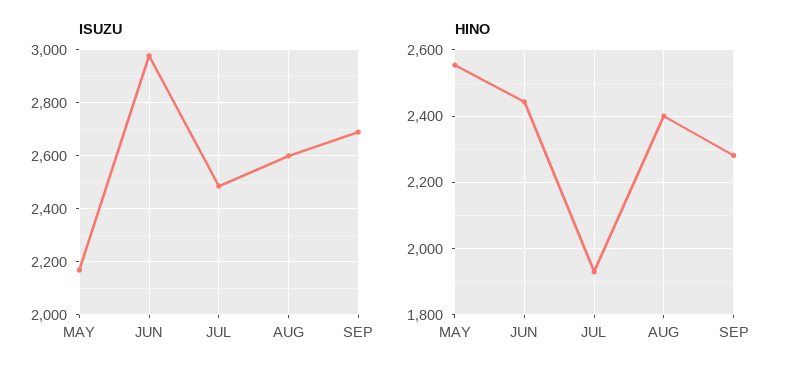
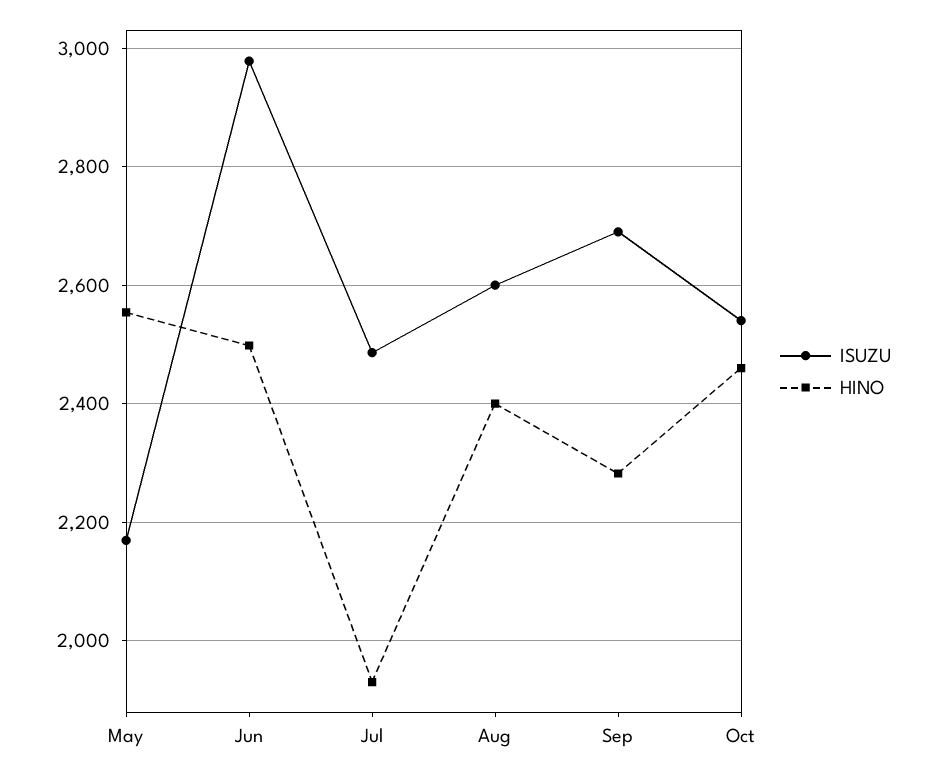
HINO, JUN: 2440 -> 2500
ISUZU, Oct: none -> 2540
HINO, Oct: none -> 2460

